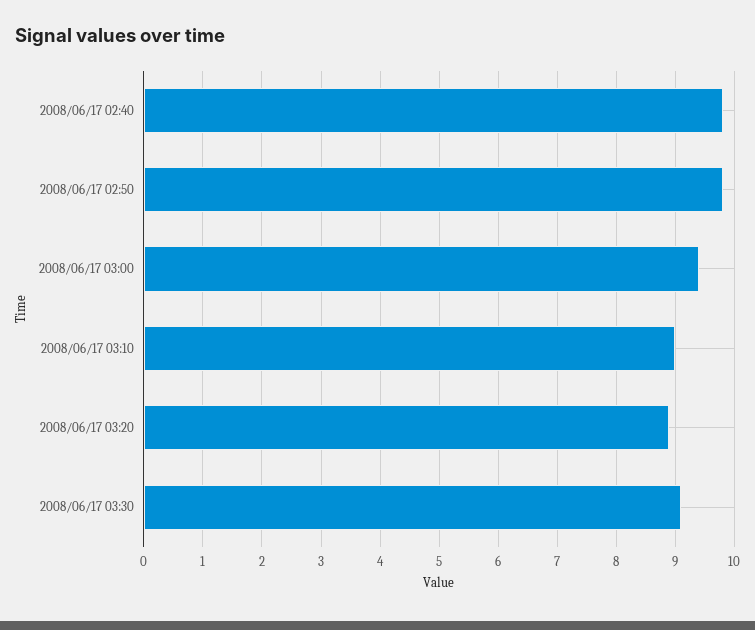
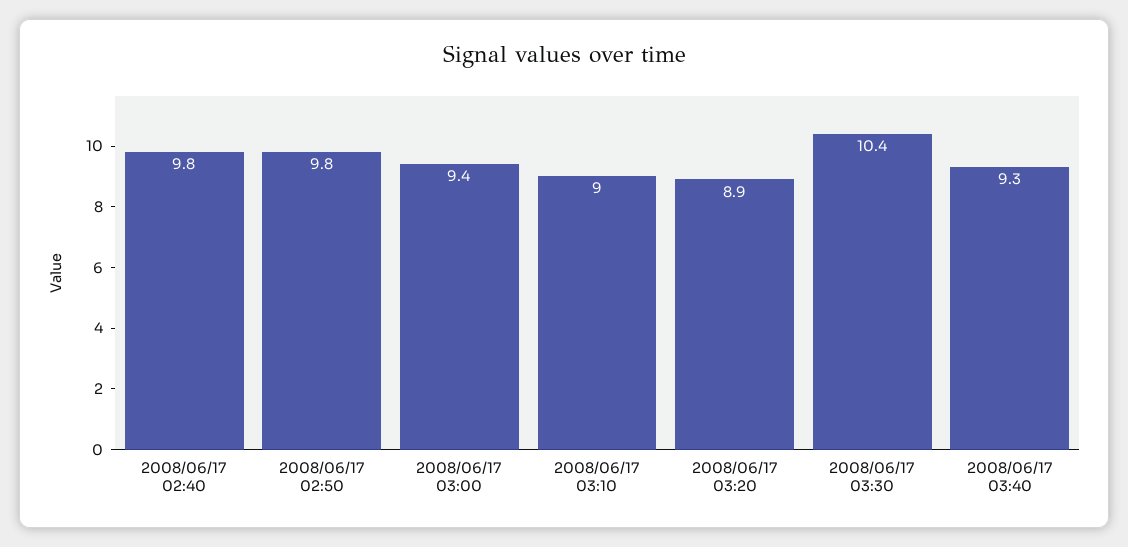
2008/06/17 03:30: 9 -> 10.4
2008/06/17 03:40: none -> 9.3

